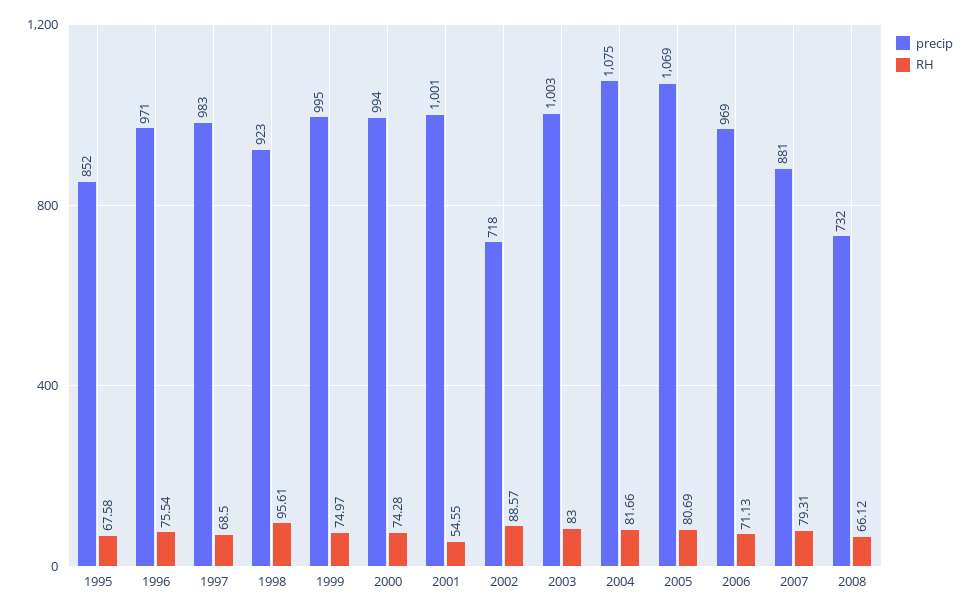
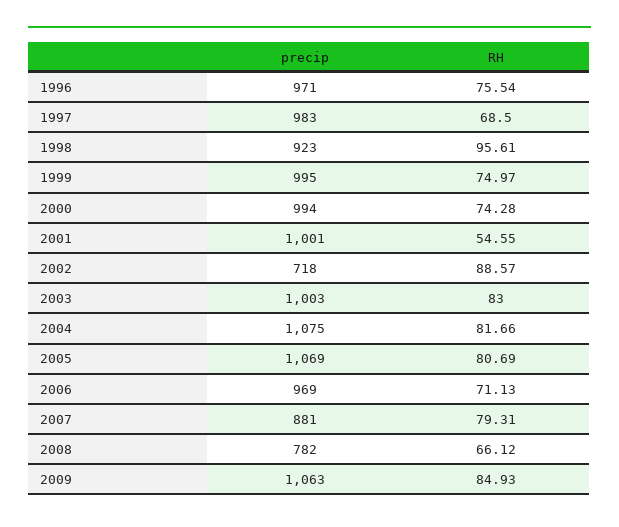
precip, 1995: 852 -> none
RH, 1995: 67.58 -> none
precip, 2008: 732 -> 782
precip, 2009: none -> 1063
RH, 2009: none -> 84.93

